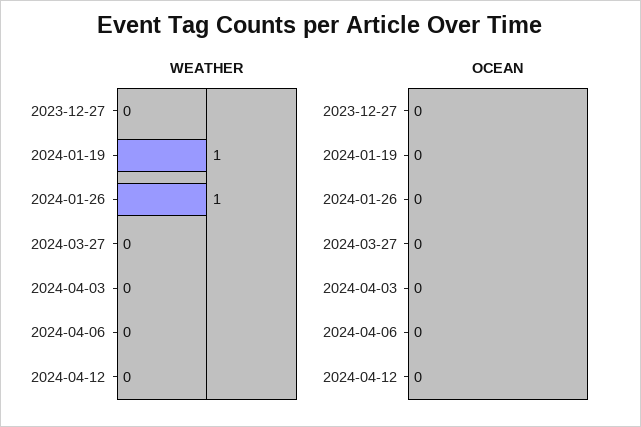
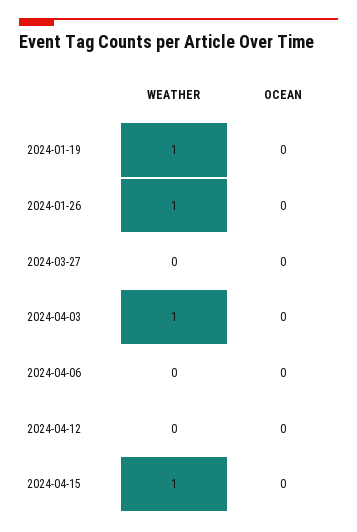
WEATHER, 2023-12-27: 0 -> none
WEATHER, 2024-04-03: 0 -> 1
OCEAN, 2023-12-27: 0 -> none
WEATHER, 2024-04-15: none -> 1
OCEAN, 2024-04-15: none -> 0

